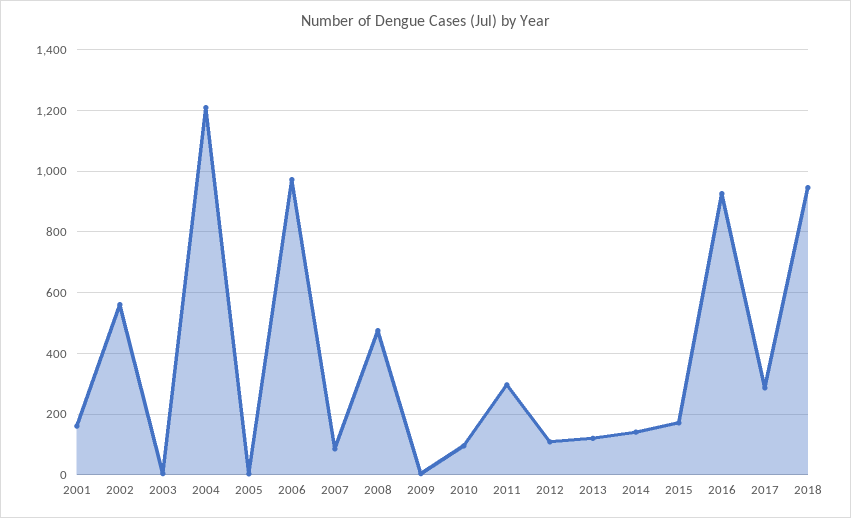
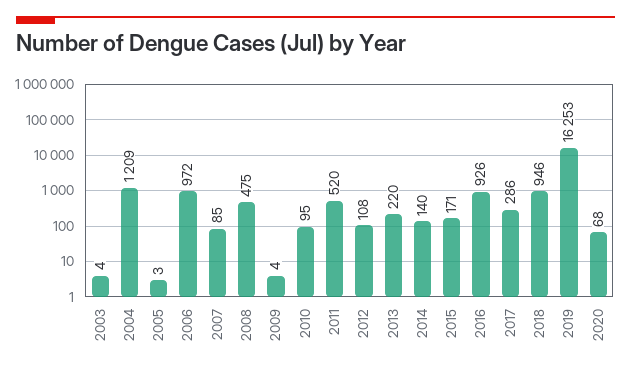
2001: 160 -> none
2002: 560 -> none
2011: 300 -> 520
2013: 120 -> 220
2019: none -> 16253
2020: none -> 68

